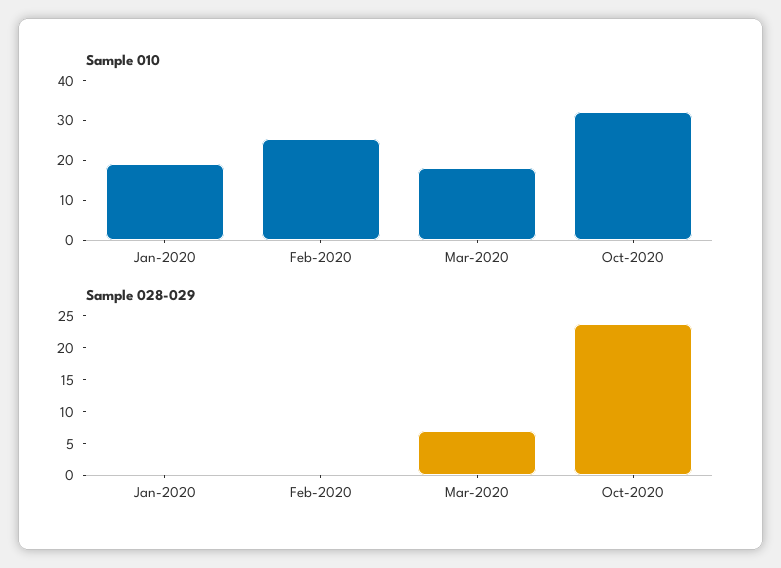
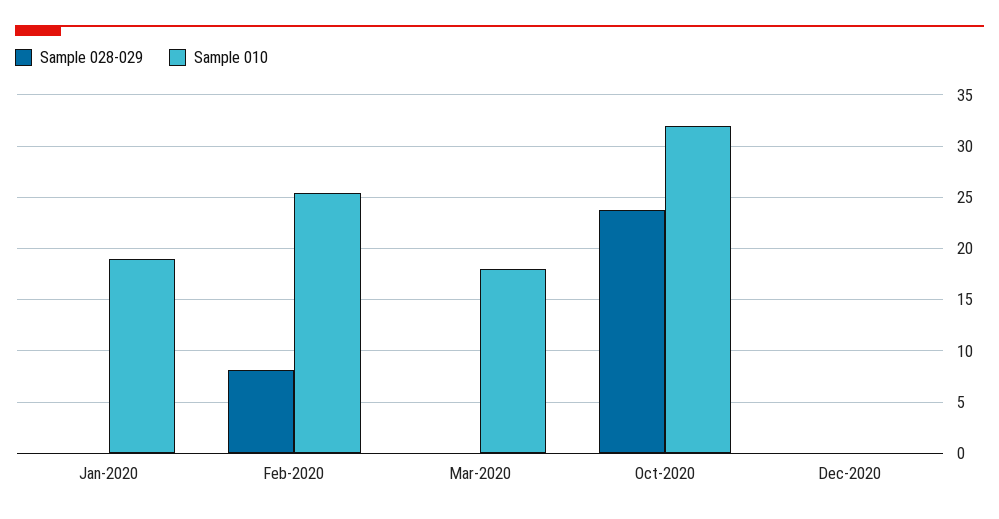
Sample 028-029, Feb-2020: 0 -> 8
Sample 028-029, Mar-2020: 7.5 -> 0
Sample 028-029, Dec-2020: none -> 0
Sample 010, Dec-2020: none -> 0

